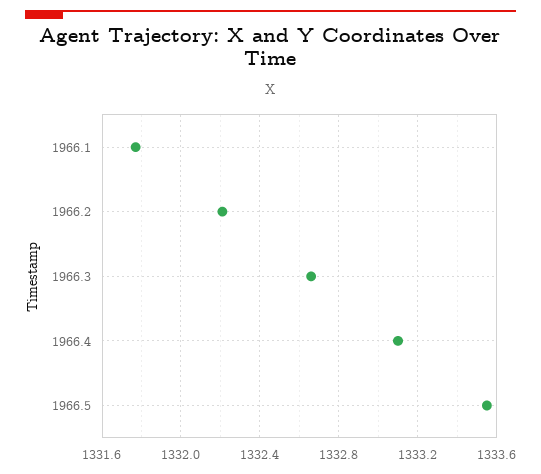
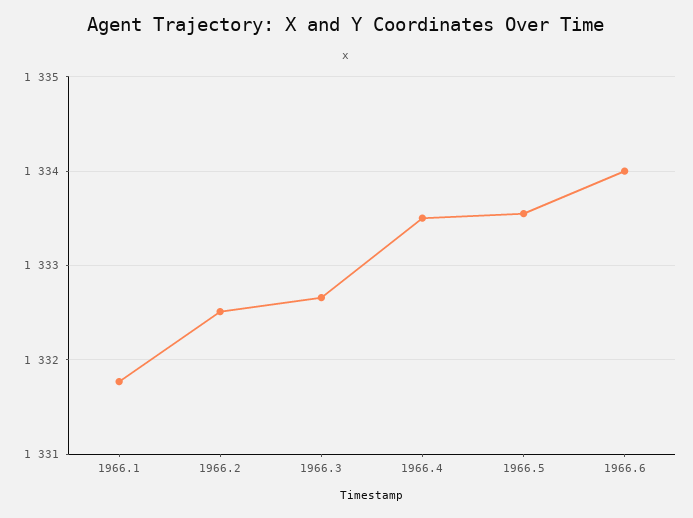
1966.2: 1332.2 -> 1332.5
1966.4: 1333.1 -> 1333.5
1966.6: none -> 1334

